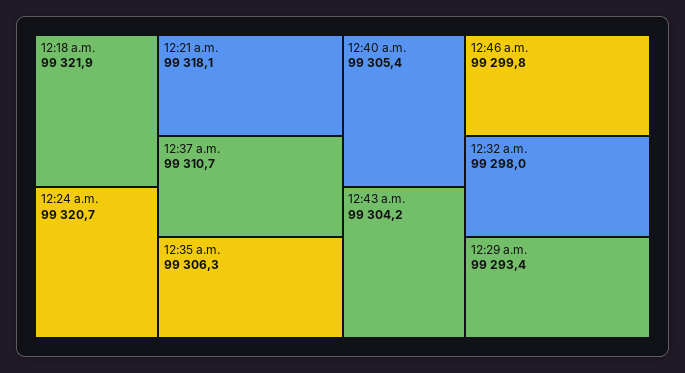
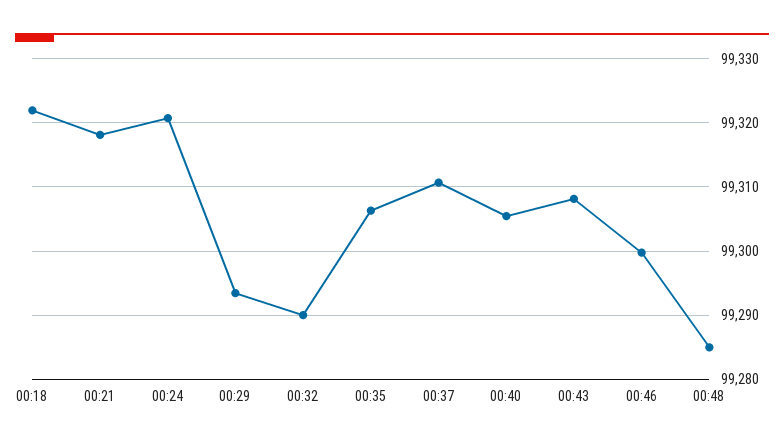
12:43 a.m.: 99304.2 -> 99308
12:32 a.m.: 99298 -> 99290
00:48: none -> 99285

